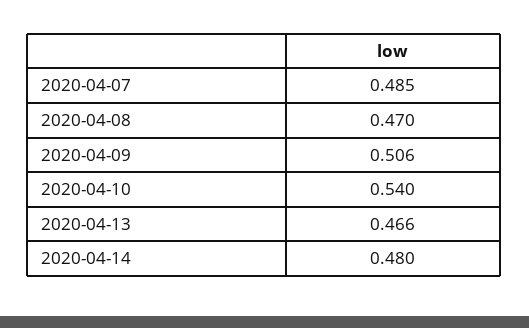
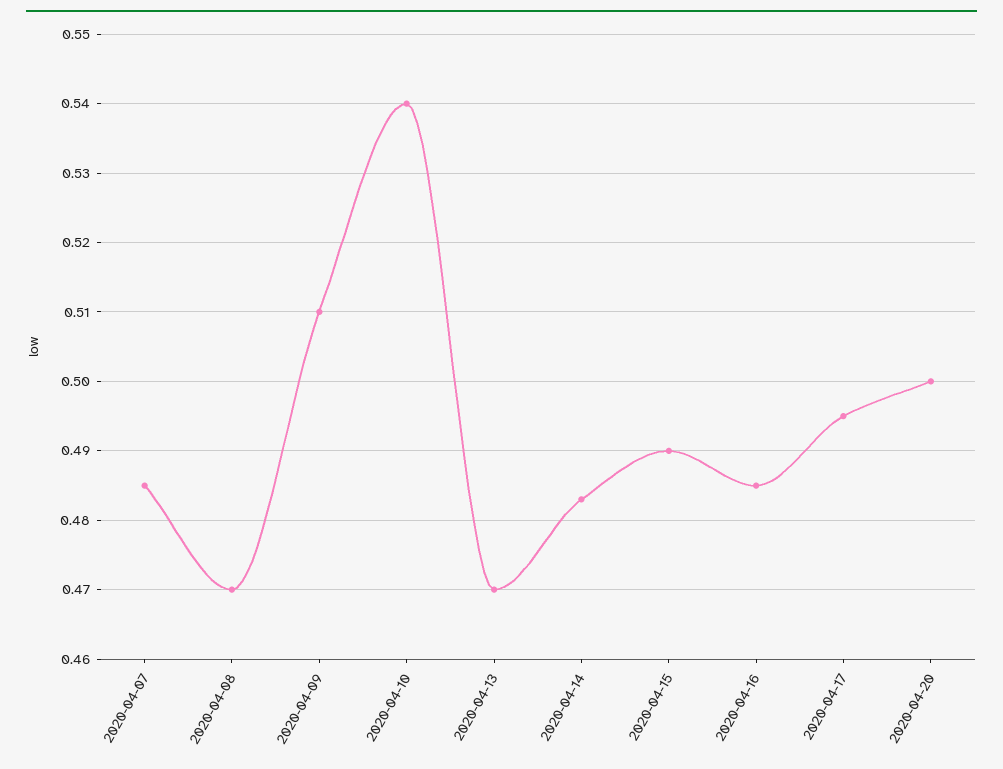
2020-04-09: 0.506 -> 0.51
2020-04-13: 0.466 -> 0.47
2020-04-14: 0.48 -> 0.483
2020-04-15: none -> 0.49
2020-04-16: none -> 0.485
2020-04-17: none -> 0.495
2020-04-20: none -> 0.5

